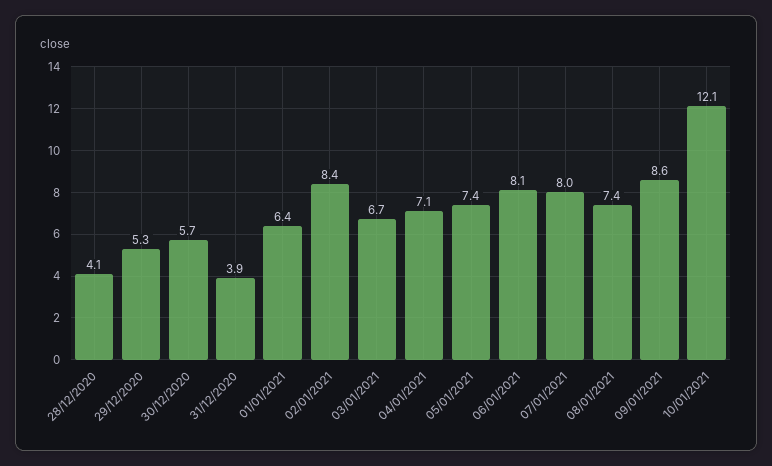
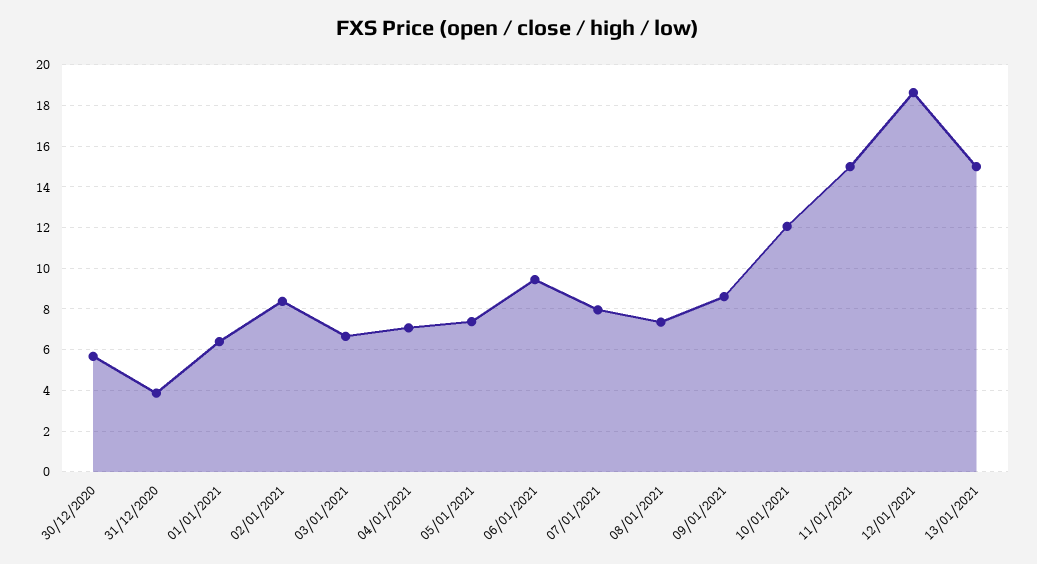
28/12/2020: 4.1 -> none
29/12/2020: 5.3 -> none
06/01/2021: 8.1 -> 9.5
11/01/2021: none -> 15
12/01/2021: none -> 18.5
13/01/2021: none -> 15

